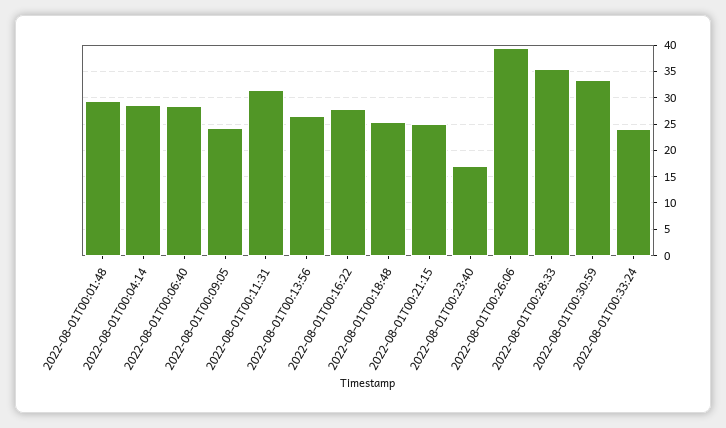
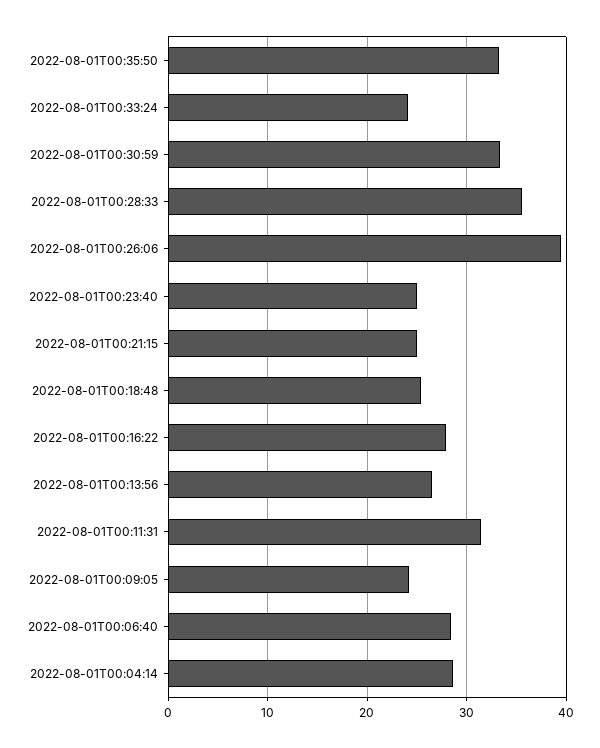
2022-08-01T00:01:48: 30 -> none
2022-08-01T00:23:40: 17.5 -> 25
2022-08-01T00:35:50: none -> 33

